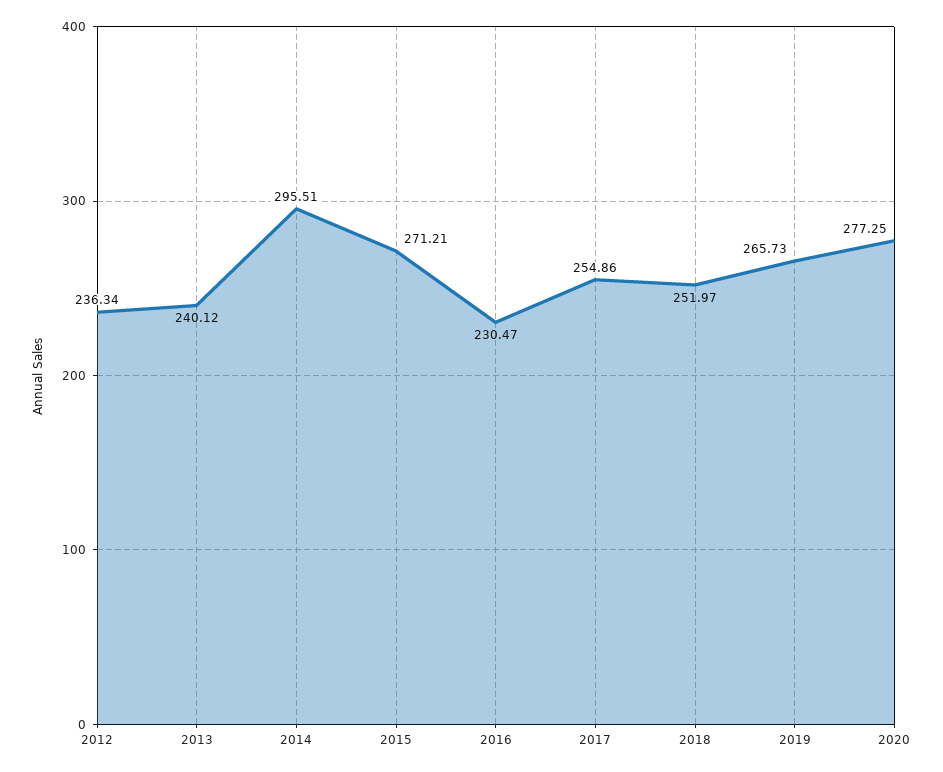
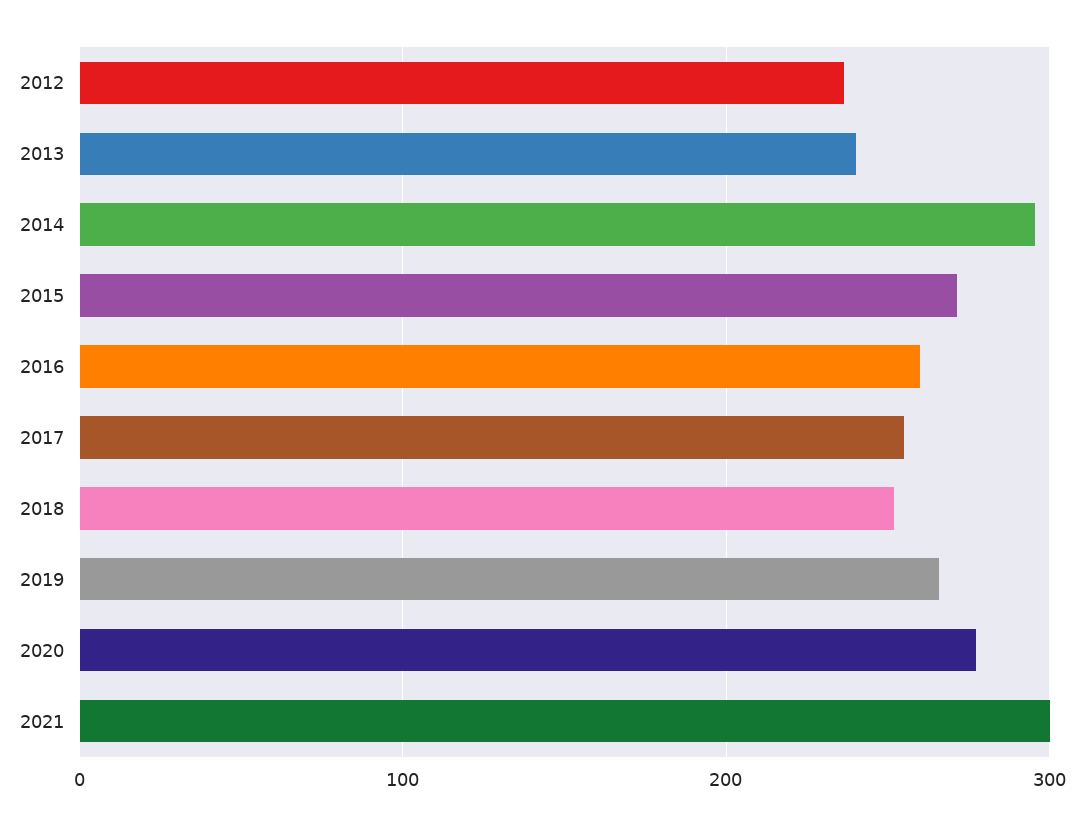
2016: 230.47 -> 260
2021: none -> 300

